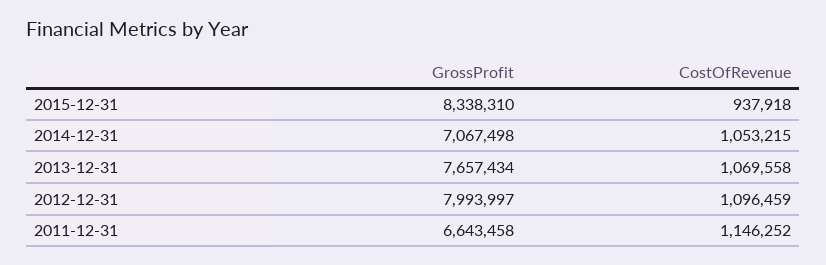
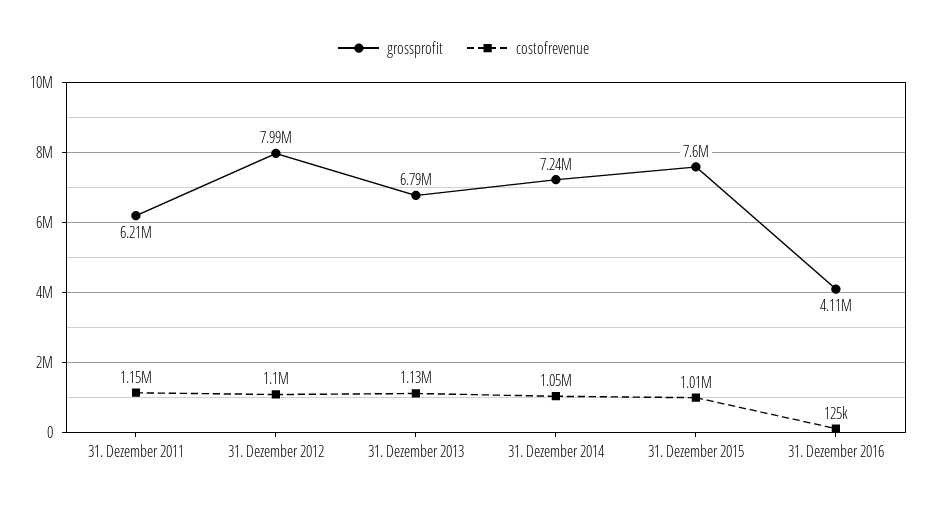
GrossProfit, 2015-12-31: 8338310 -> 7600000
CostOfRevenue, 2015-12-31: 937918 -> 1010000
GrossProfit, 2014-12-31: 7067498 -> 7240000
GrossProfit, 2013-12-31: 7657434 -> 6790000
CostOfRevenue, 2013-12-31: 1069558 -> 1130000
GrossProfit, 2011-12-31: 6643458 -> 6210000
GrossProfit, 31. Dezember 2016: none -> 4110000
CostOfRevenue, 31. Dezember 2016: none -> 125000

